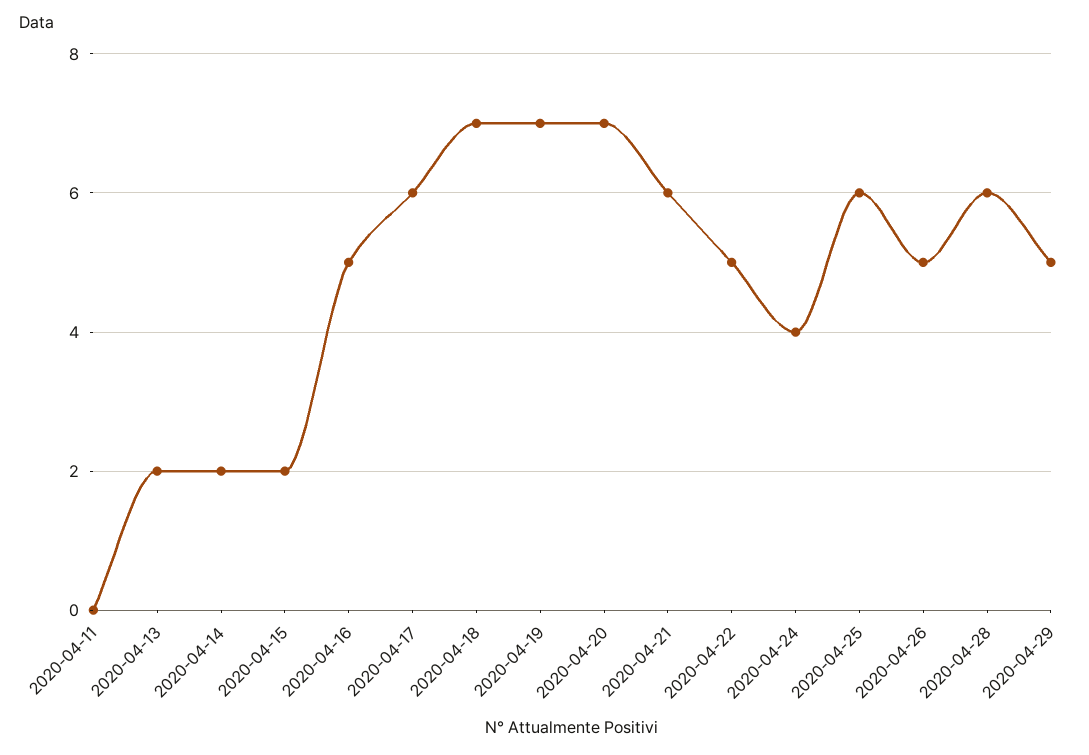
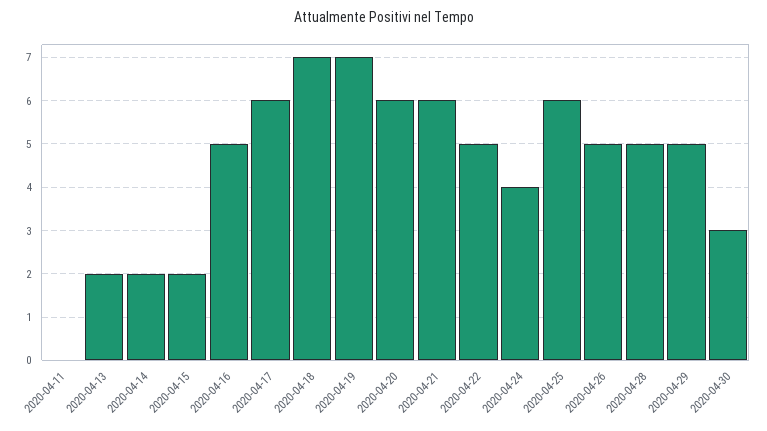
2020-04-20: 7 -> 6
2020-04-28: 6 -> 5
2020-04-30: none -> 3

